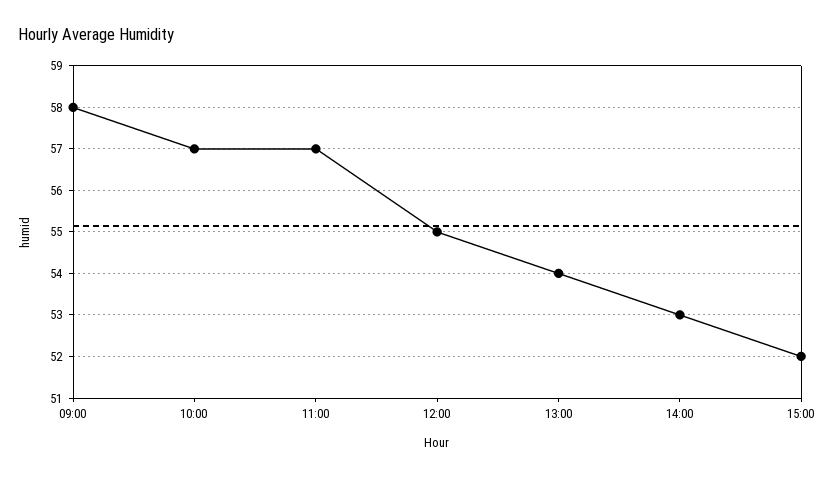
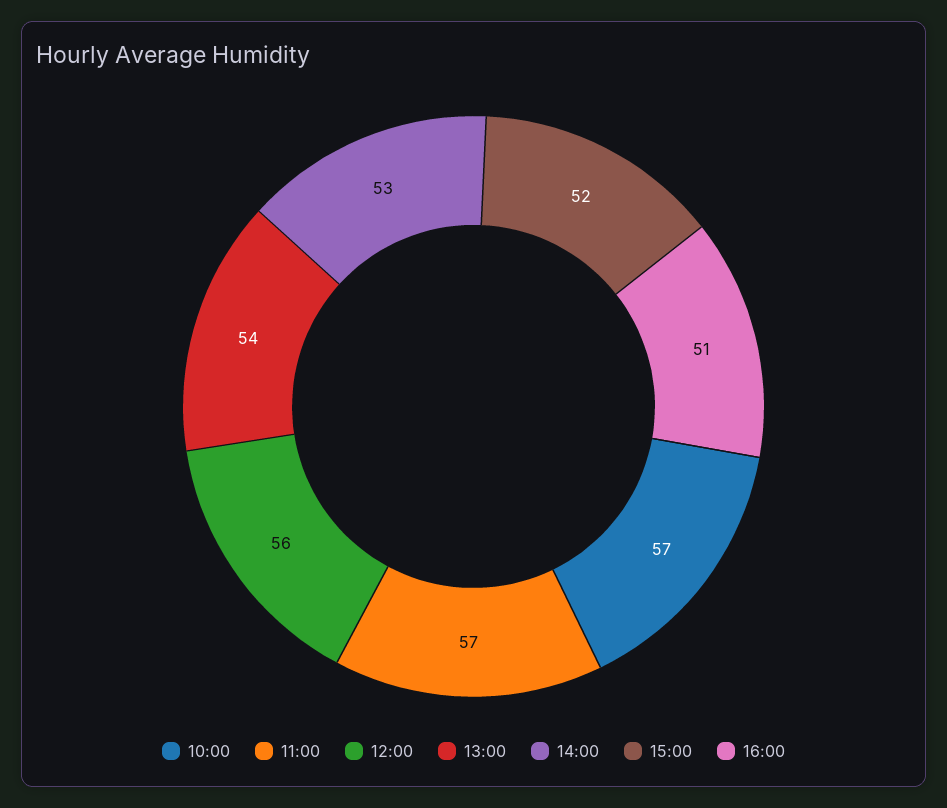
09:00: 58 -> none
12:00: 55 -> 56
16:00: none -> 51

